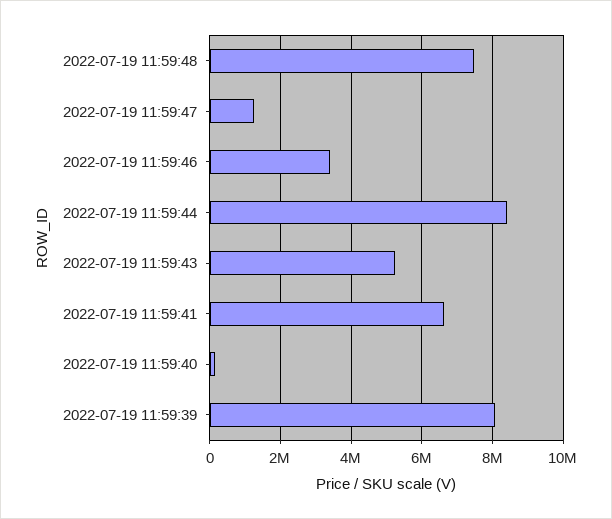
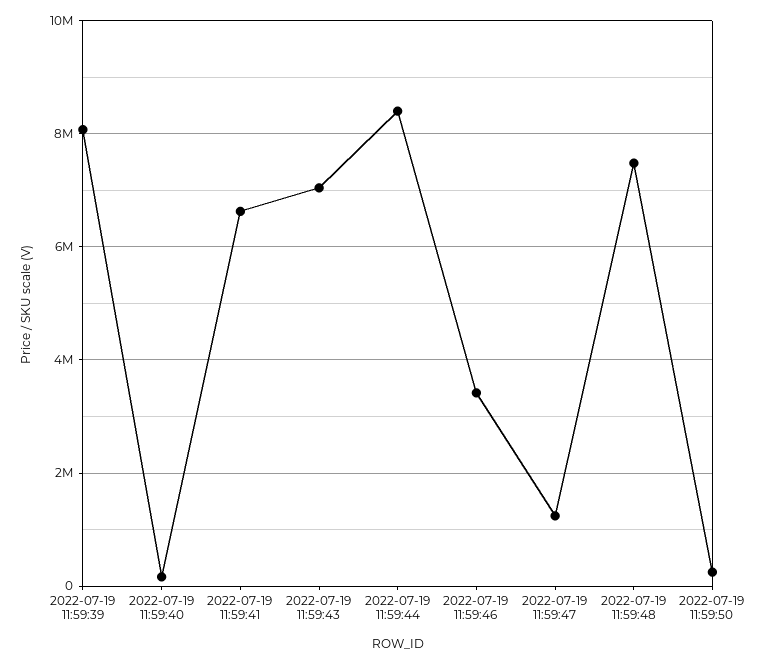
2022-07-19 11:59:43: 5200000 -> 7000000
2022-07-19 11:59:50: none -> 200000

